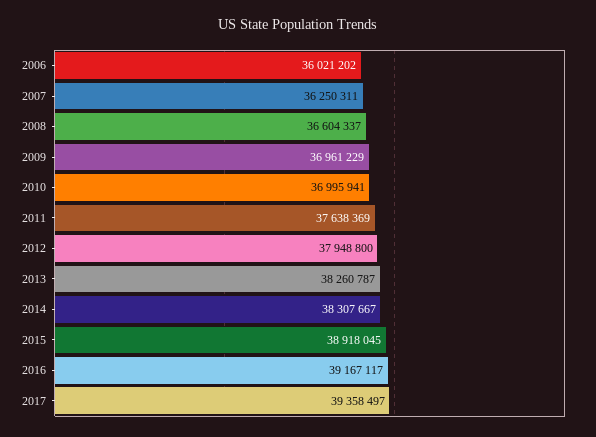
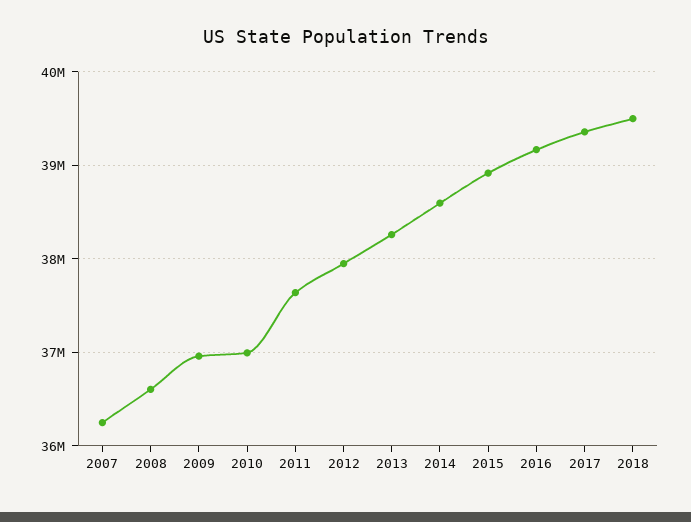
2006: 36021202 -> none
2014: 38307667 -> 38600000
2018: none -> 39500000

